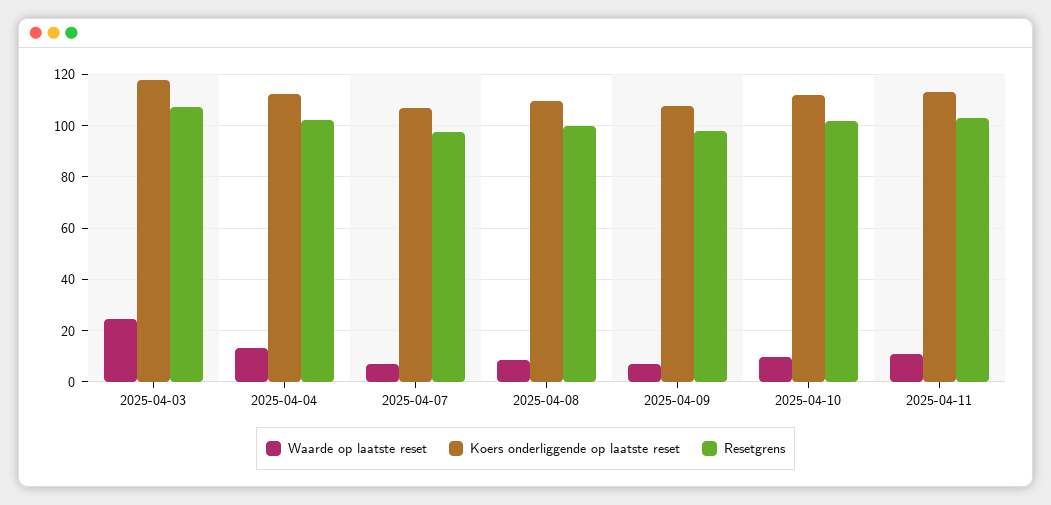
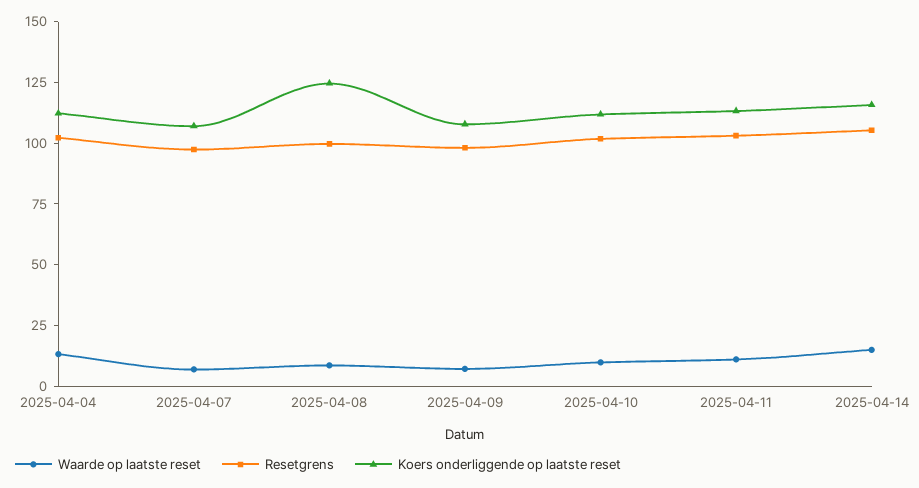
Waarde op laatste reset, 2025-04-03: 25 -> none
Koers onderliggende op laatste reset, 2025-04-03: 117.5 -> none
Resetgrens, 2025-04-03: 107.5 -> none
Koers onderliggende op laatste reset, 2025-04-08: 110 -> 125
Waarde op laatste reset, 2025-04-14: none -> 15
Resetgrens, 2025-04-14: none -> 105
Koers onderliggende op laatste reset, 2025-04-14: none -> 115

